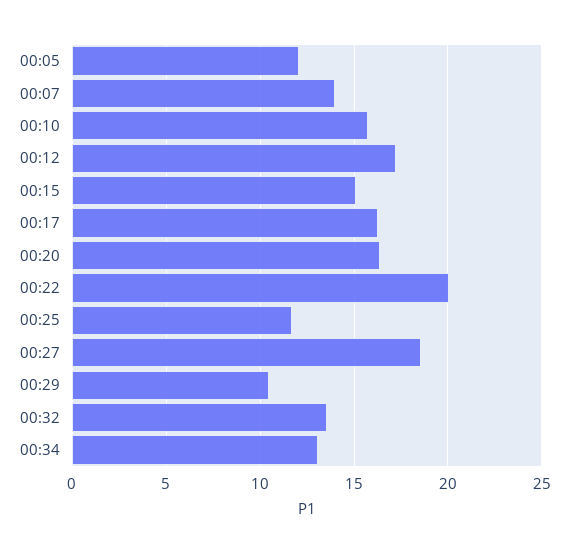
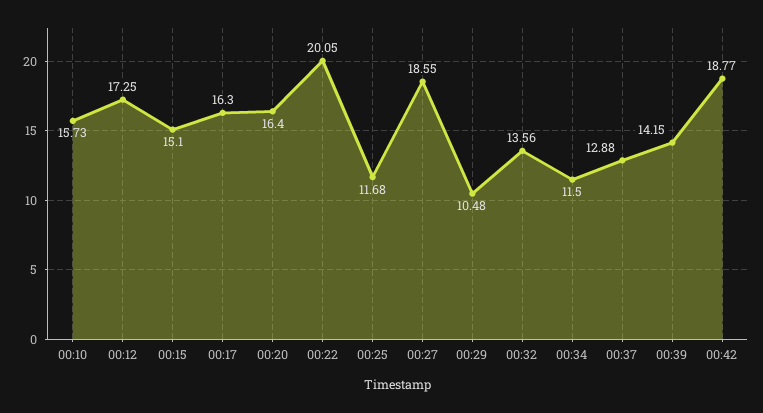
00:05: 12 -> none
00:07: 14 -> none
00:34: 13 -> 11.5
00:37: none -> 12.88
00:39: none -> 14.15
00:42: none -> 18.77

